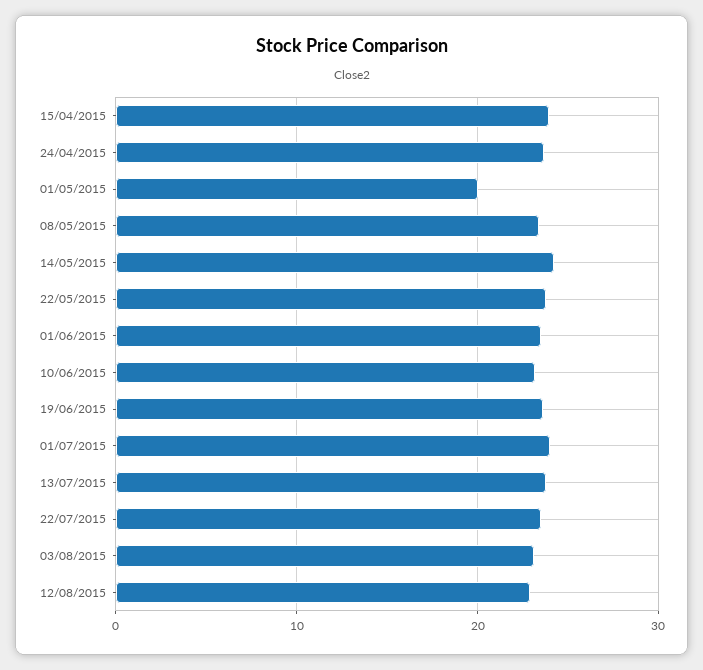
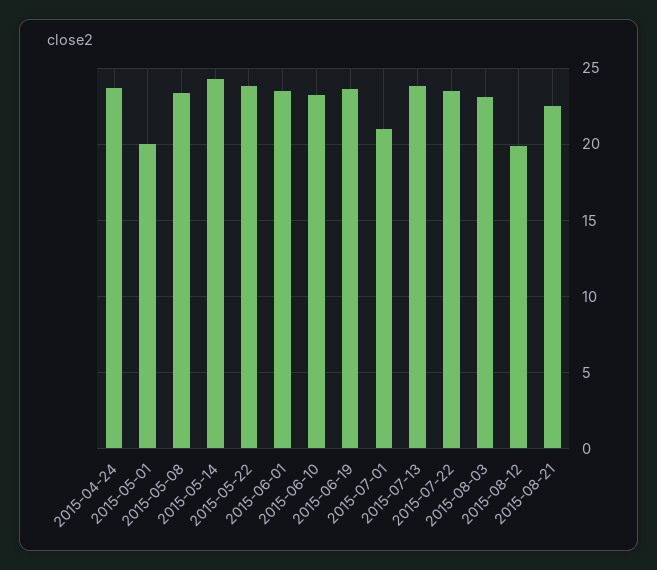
15/04/2015: 24 -> none
01/07/2015: 24 -> 21
12/08/2015: 23 -> 20
2015-08-21: none -> 22.5

